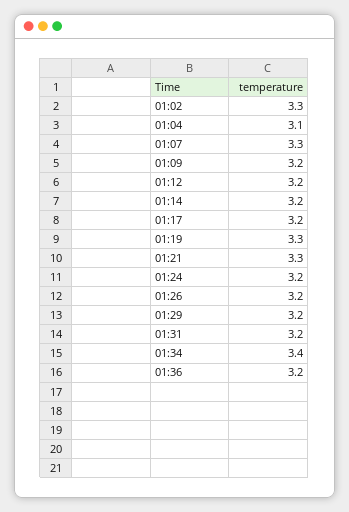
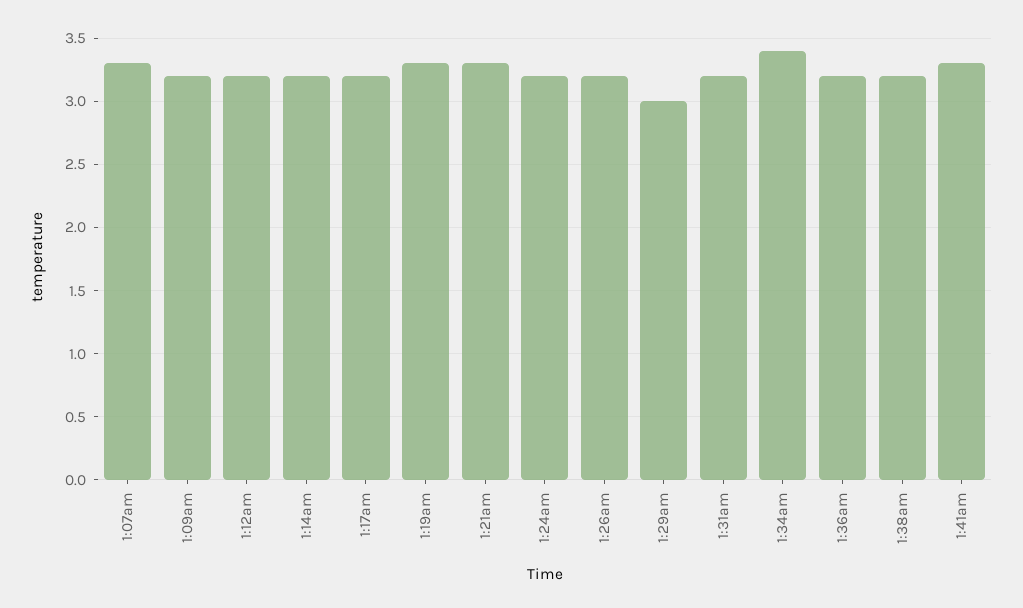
01:02: 3.3 -> none
01:04: 3.1 -> none
01:29: 3.2 -> 3
1:38am: none -> 3.2
1:41am: none -> 3.3

